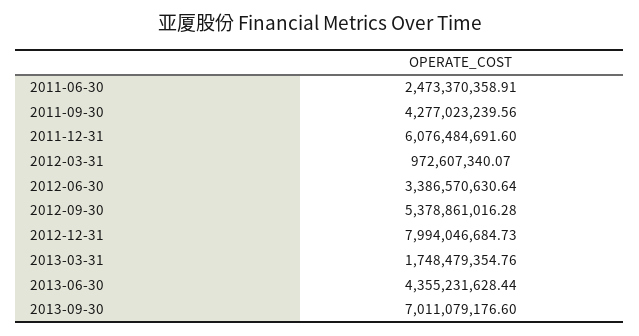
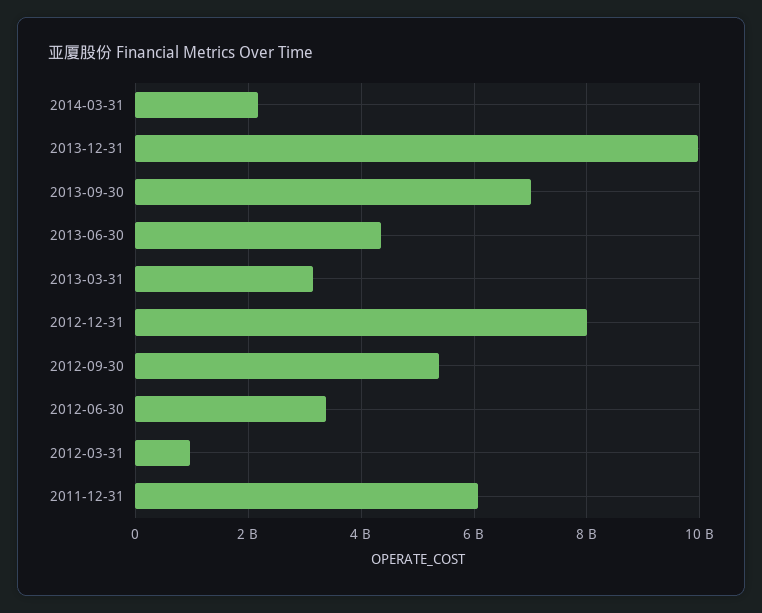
2011-06-30: 2473370358.91 -> none
2011-09-30: 4277023239.56 -> none
2013-03-31: 1748479354.76 -> 3200000000
2014-03-31: none -> 2200000000
2013-12-31: none -> 10000000000

